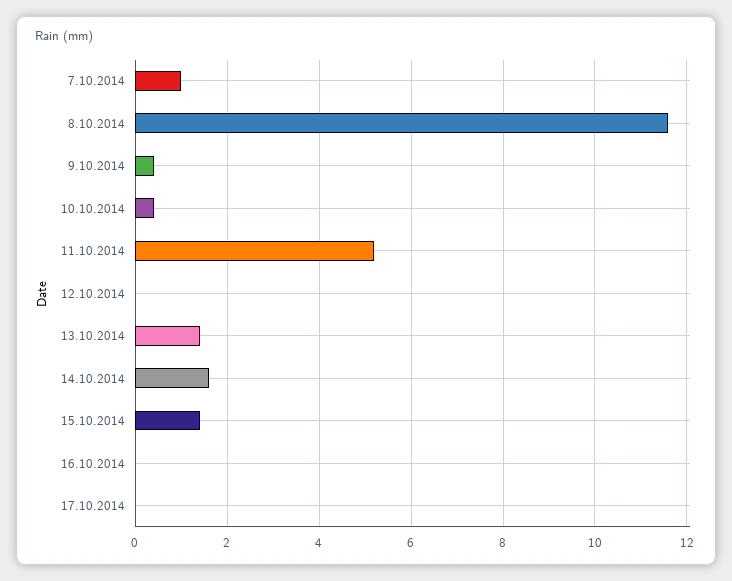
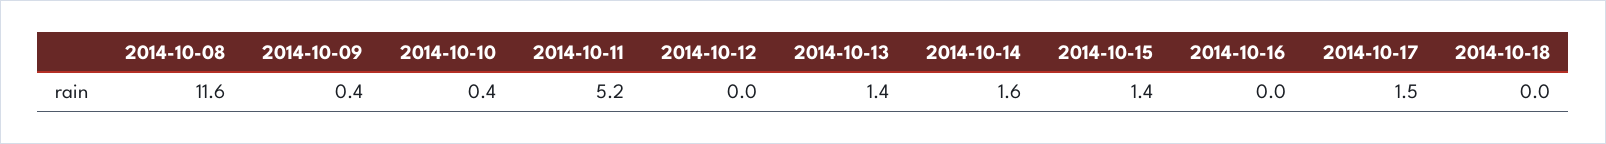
7.10.2014: 1 -> none
17.10.2014: 0 -> 1.5
2014-10-18: none -> 0

